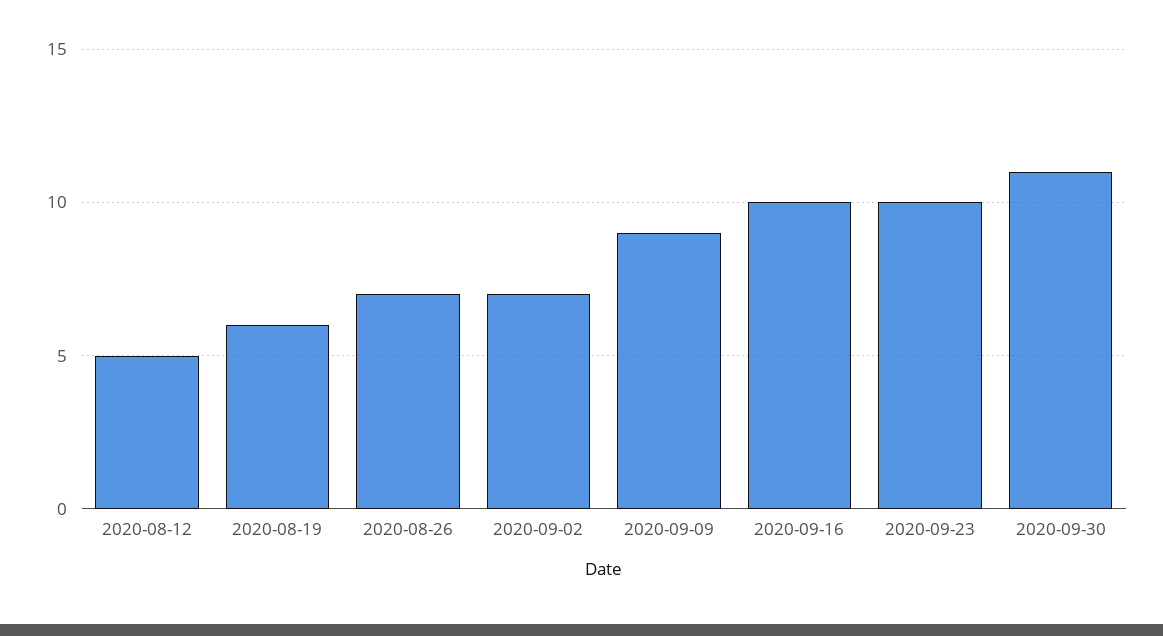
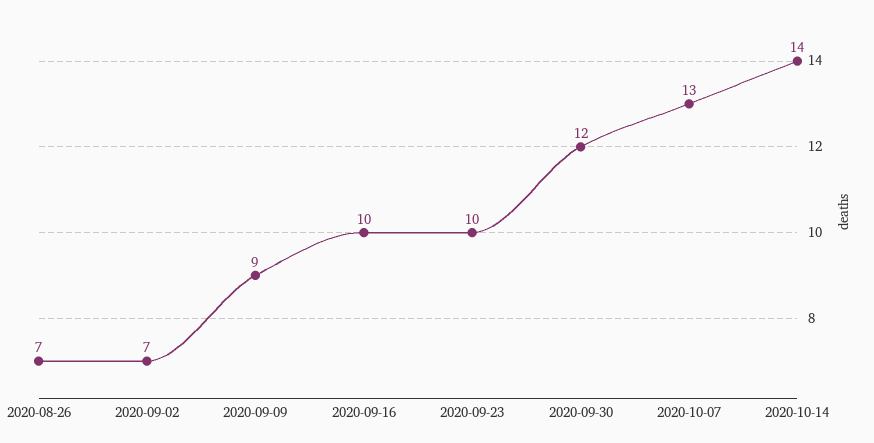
2020-08-12: 5 -> none
2020-08-19: 6 -> none
2020-09-30: 11 -> 12
2020-10-07: none -> 13
2020-10-14: none -> 14

